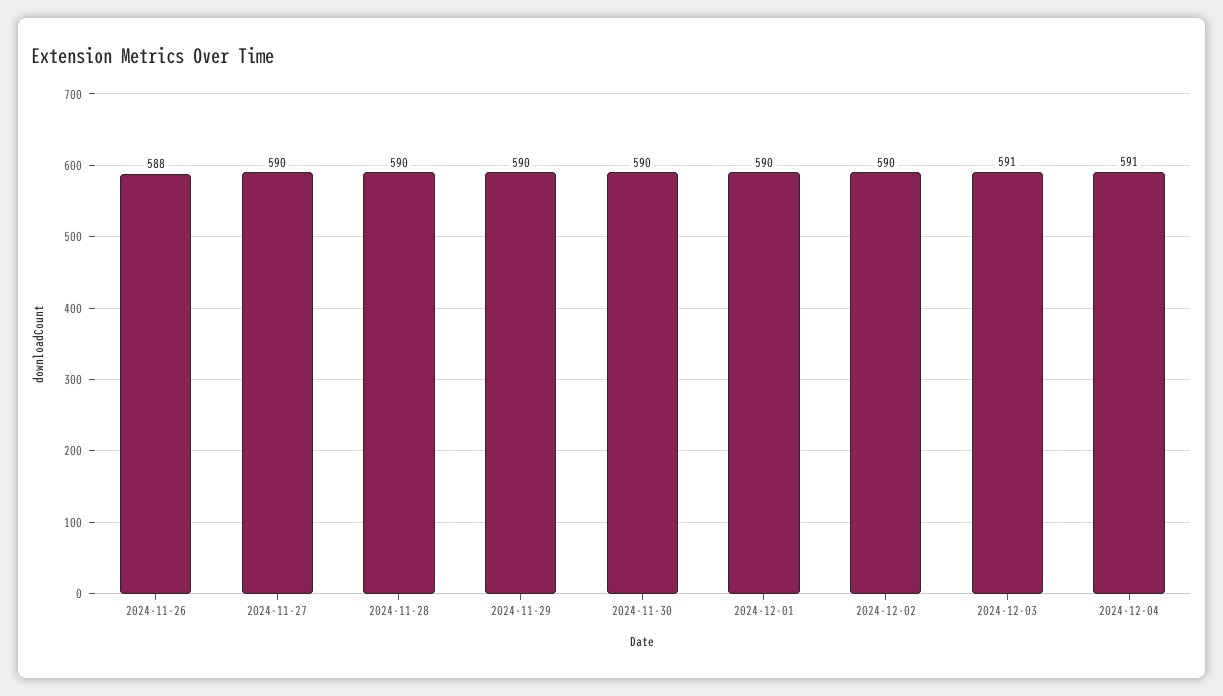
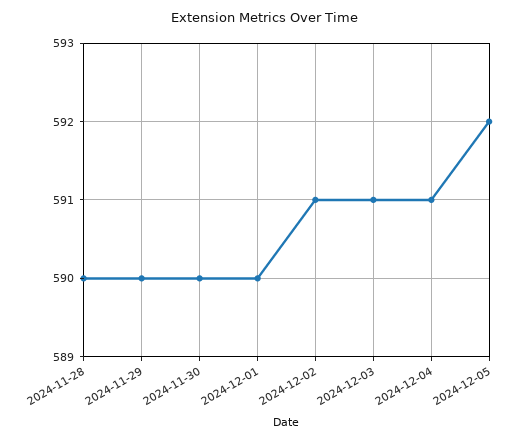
2024-11-26: 588 -> none
2024-11-27: 590 -> none
2024-12-02: 590 -> 591
2024-12-05: none -> 592

